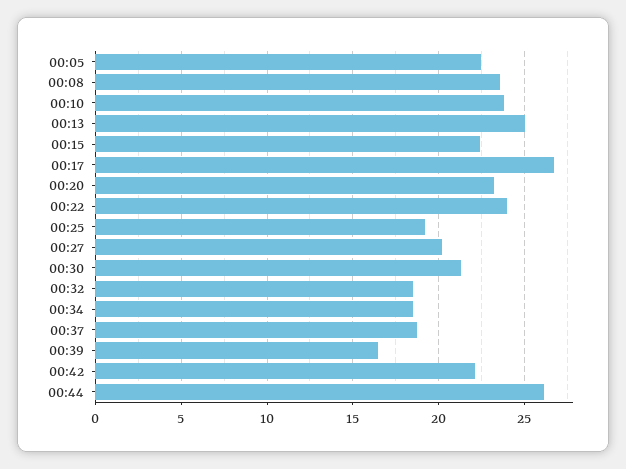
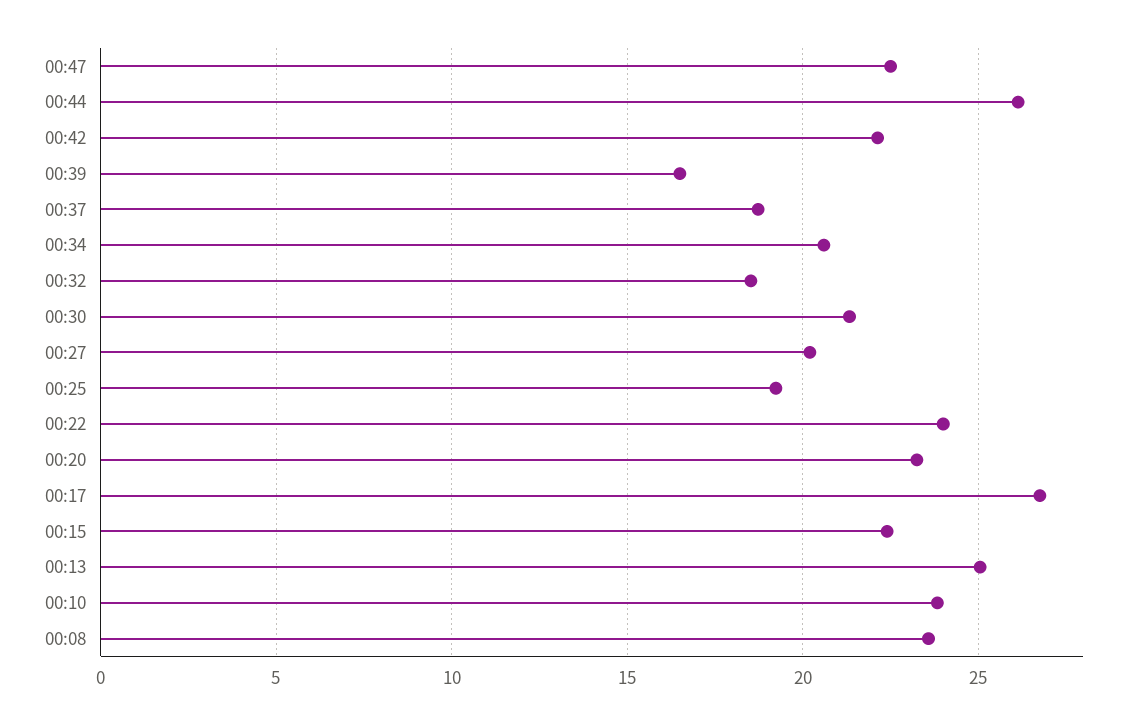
00:05: 22.5 -> none
00:34: 18.5 -> 20.5
00:47: none -> 22.5

